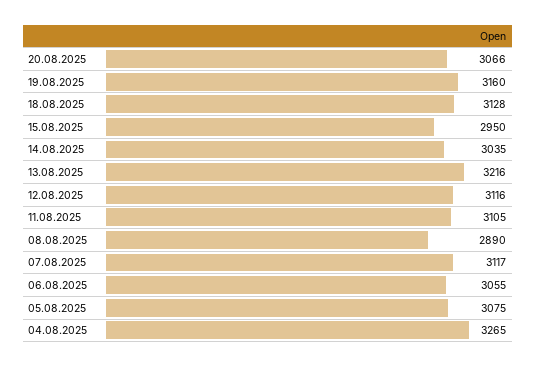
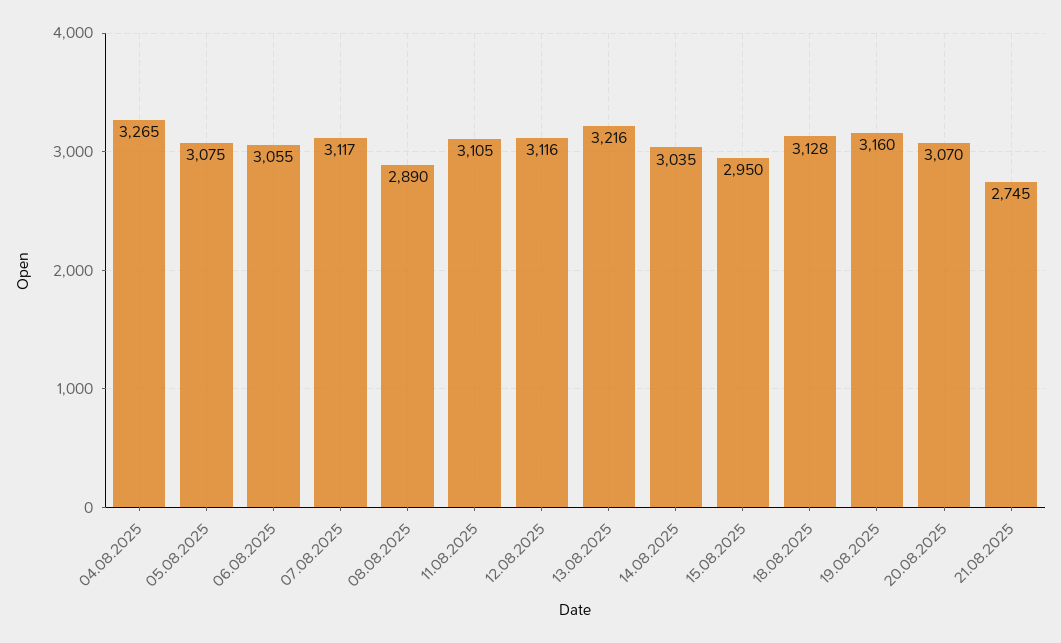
20.08.2025: 3066 -> 3070
21.08.2025: none -> 2745

